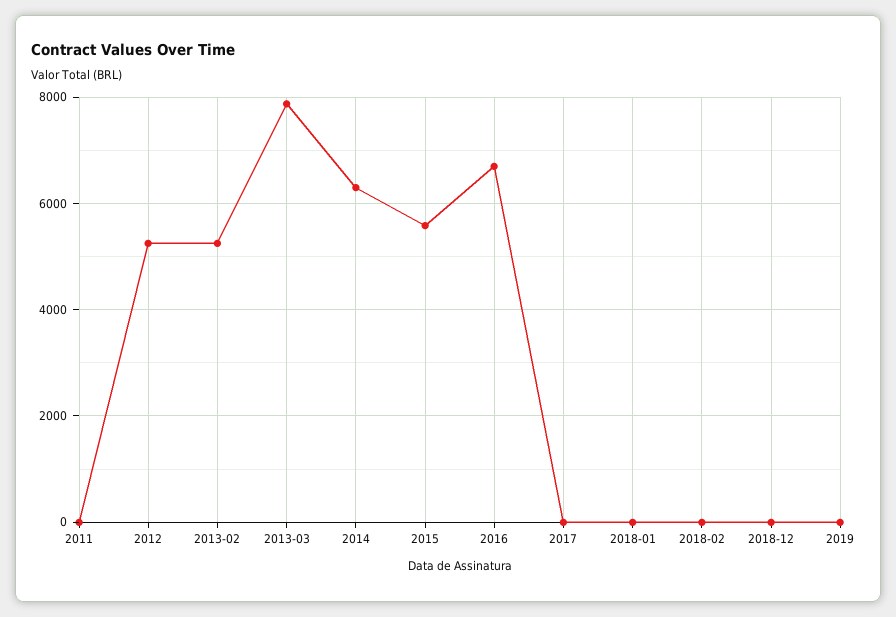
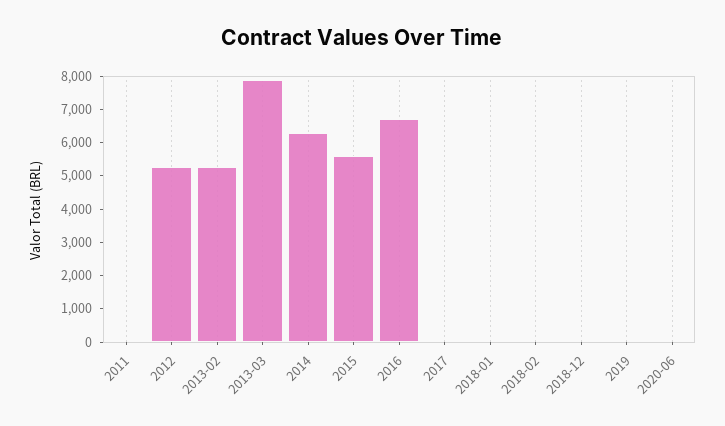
2020-06: none -> 0

